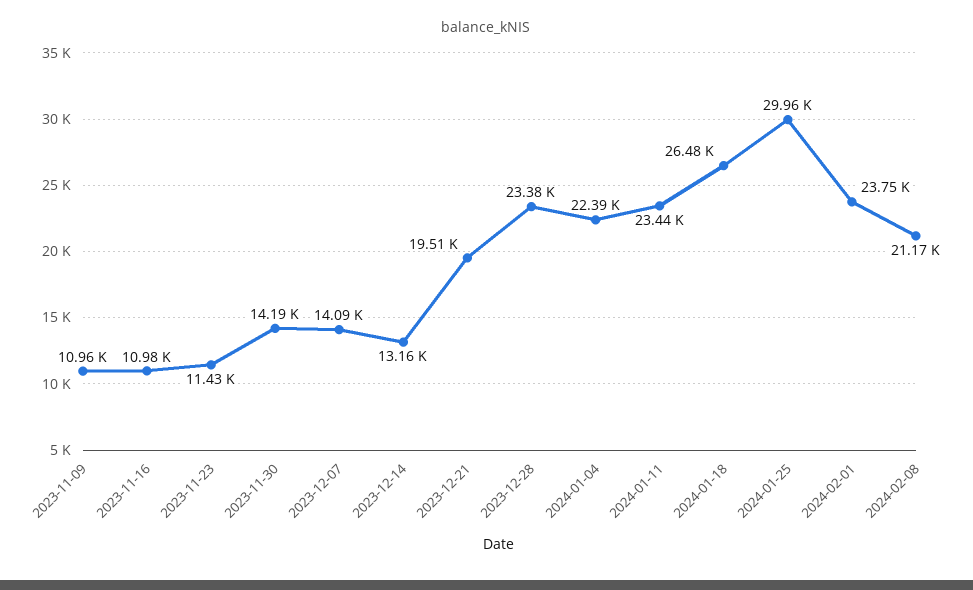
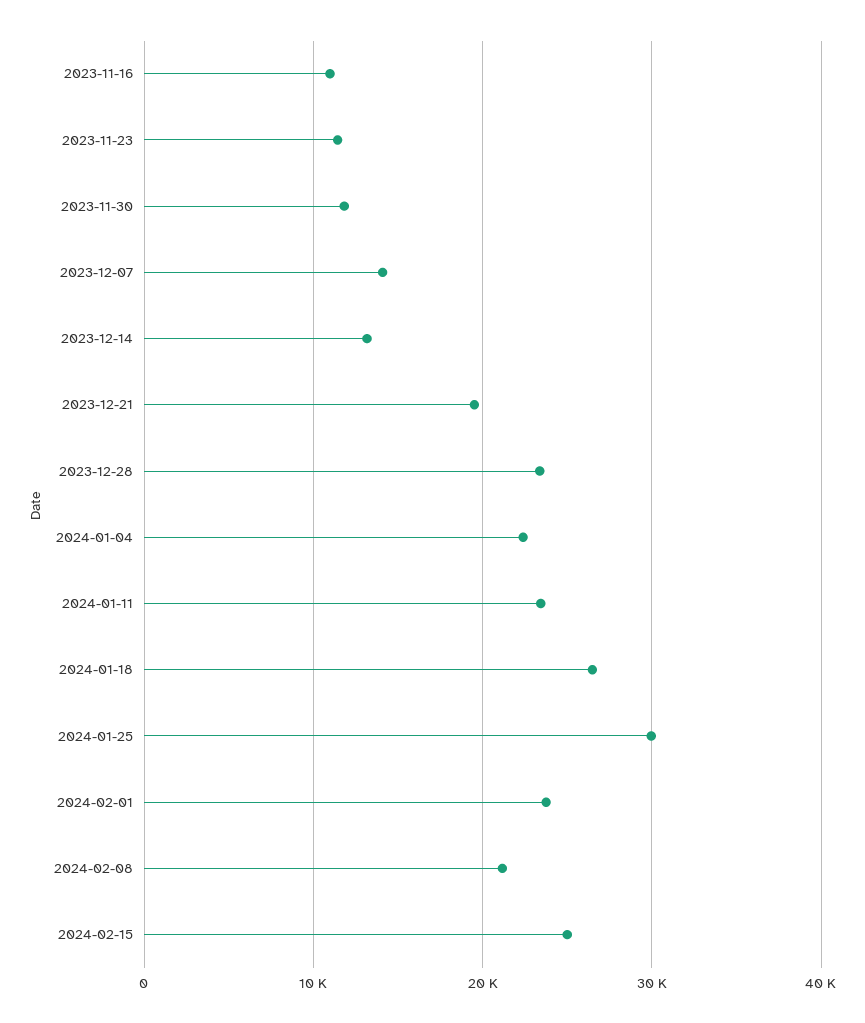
2023-11-09: 10960 -> none
2023-11-30: 14190 -> 12000
2024-02-15: none -> 25000

